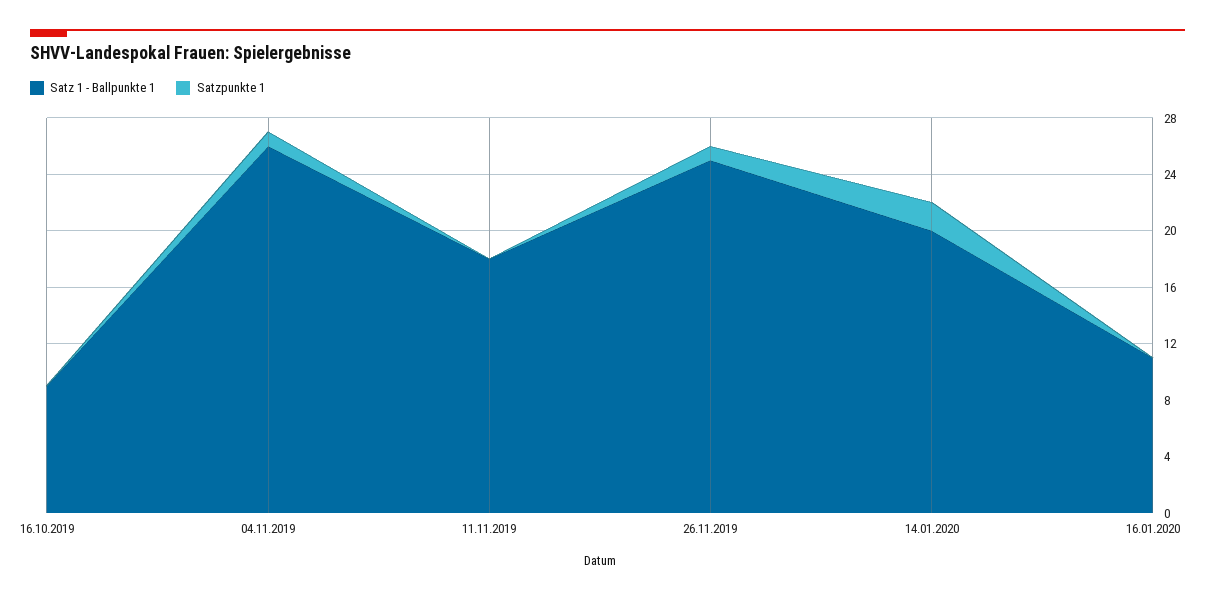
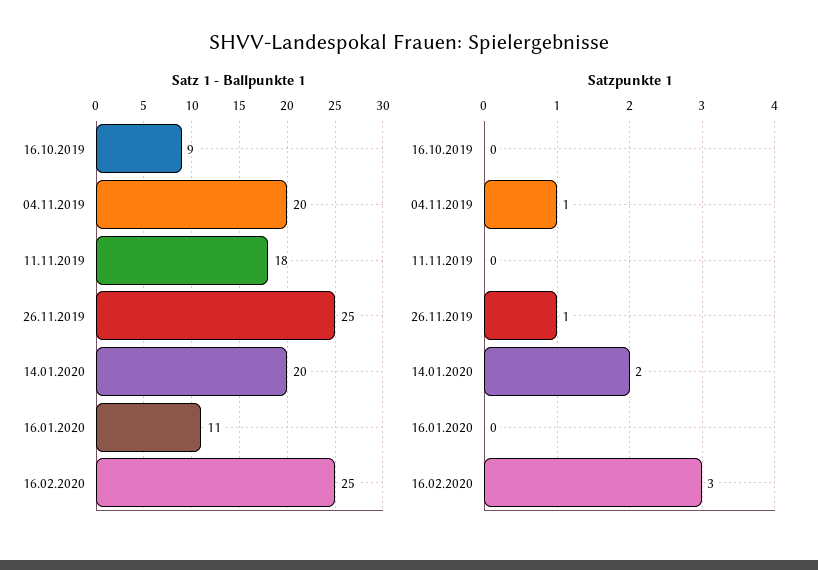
Satz 1 - Ballpunkte 1, 04.11.2019: 26 -> 20
Satz 1 - Ballpunkte 1, 16.02.2020: none -> 25
Satzpunkte 1, 16.02.2020: none -> 3

